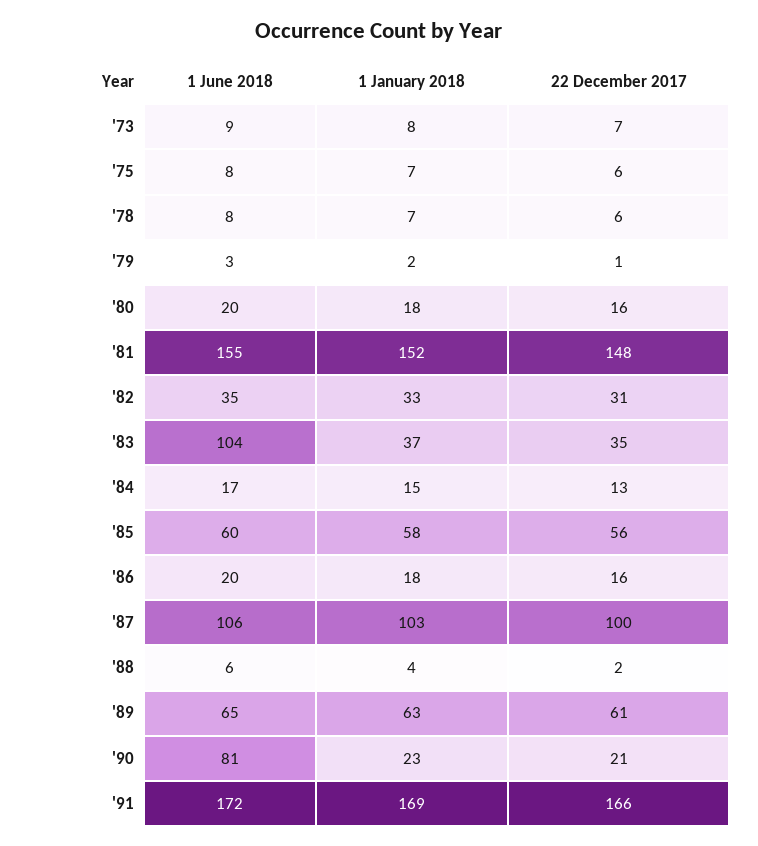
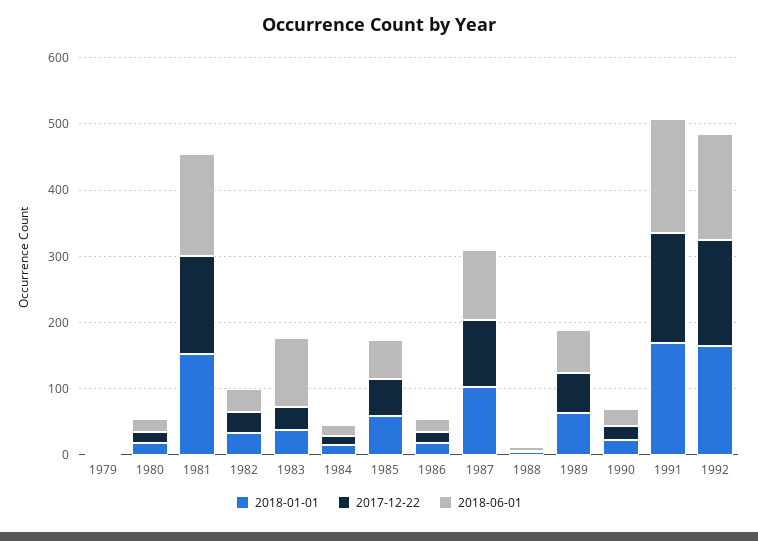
1 June 2018, '73: 9 -> none
1 January 2018, '73: 8 -> none
22 December 2017, '73: 7 -> none
1 June 2018, '75: 8 -> none
1 January 2018, '75: 7 -> none
22 December 2017, '75: 6 -> none
1 June 2018, '78: 8 -> none
1 January 2018, '78: 7 -> none
22 December 2017, '78: 6 -> none
1 June 2018, '90: 81 -> 20
1 January 2018, 1992: none -> 160
22 December 2017, 1992: none -> 160
1 June 2018, 1992: none -> 160

